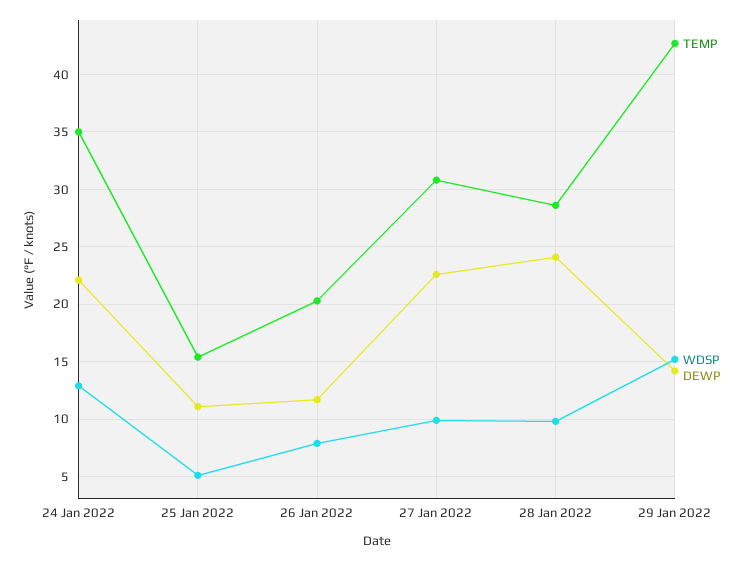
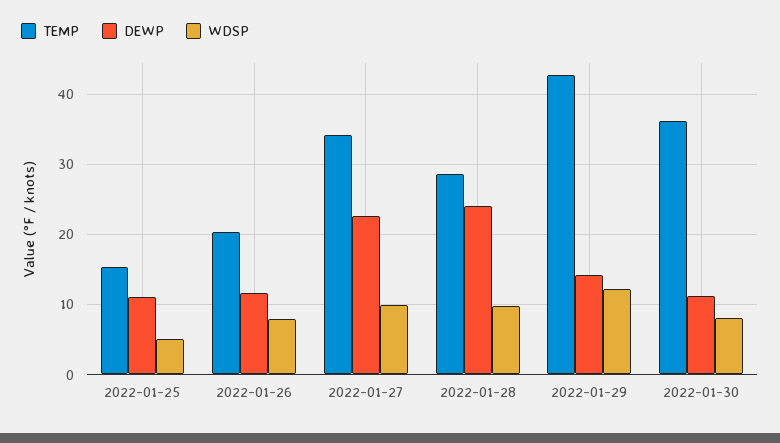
TEMP, 24 Jan 2022: 35 -> none
WDSP, 24 Jan 2022: 13 -> none
DEWP, 24 Jan 2022: 22 -> none
TEMP, 27 Jan 2022: 31 -> 34
WDSP, 29 Jan 2022: 15 -> 12
TEMP, 2022-01-30: none -> 36
DEWP, 2022-01-30: none -> 11
WDSP, 2022-01-30: none -> 8

